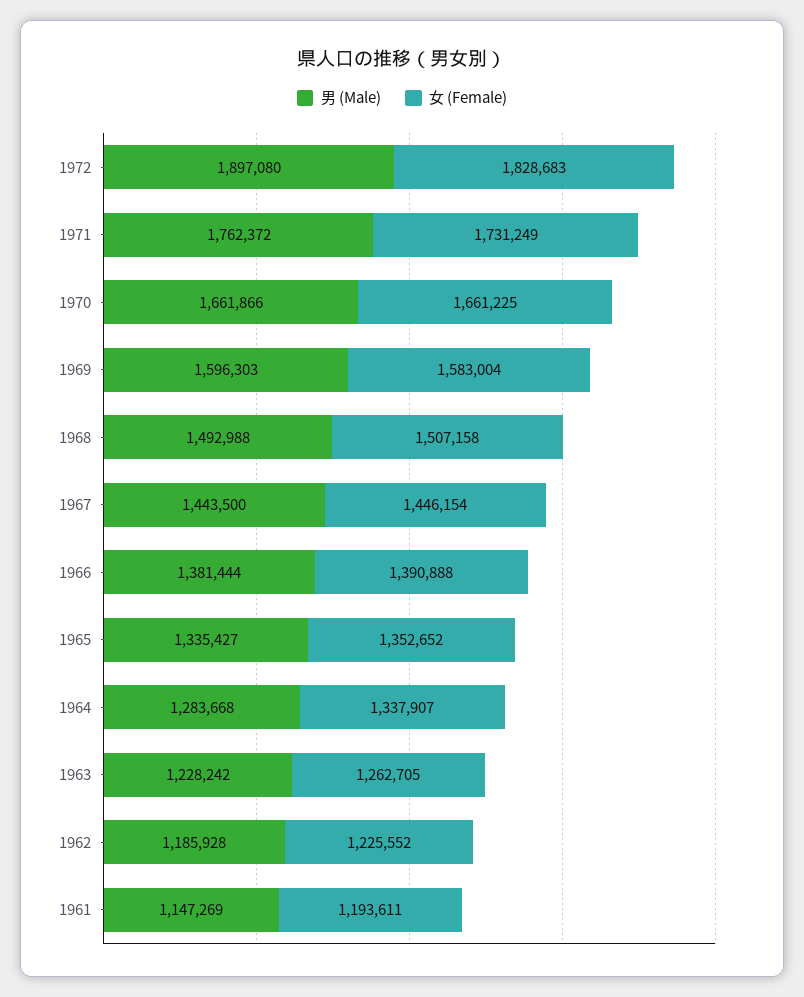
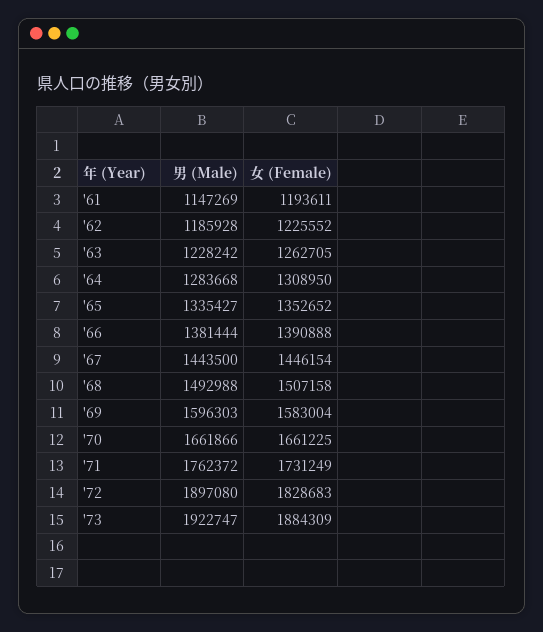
女 (Female), 1964: 1337907 -> 1308950
男 (Male), '73: none -> 1922747
女 (Female), '73: none -> 1884309

